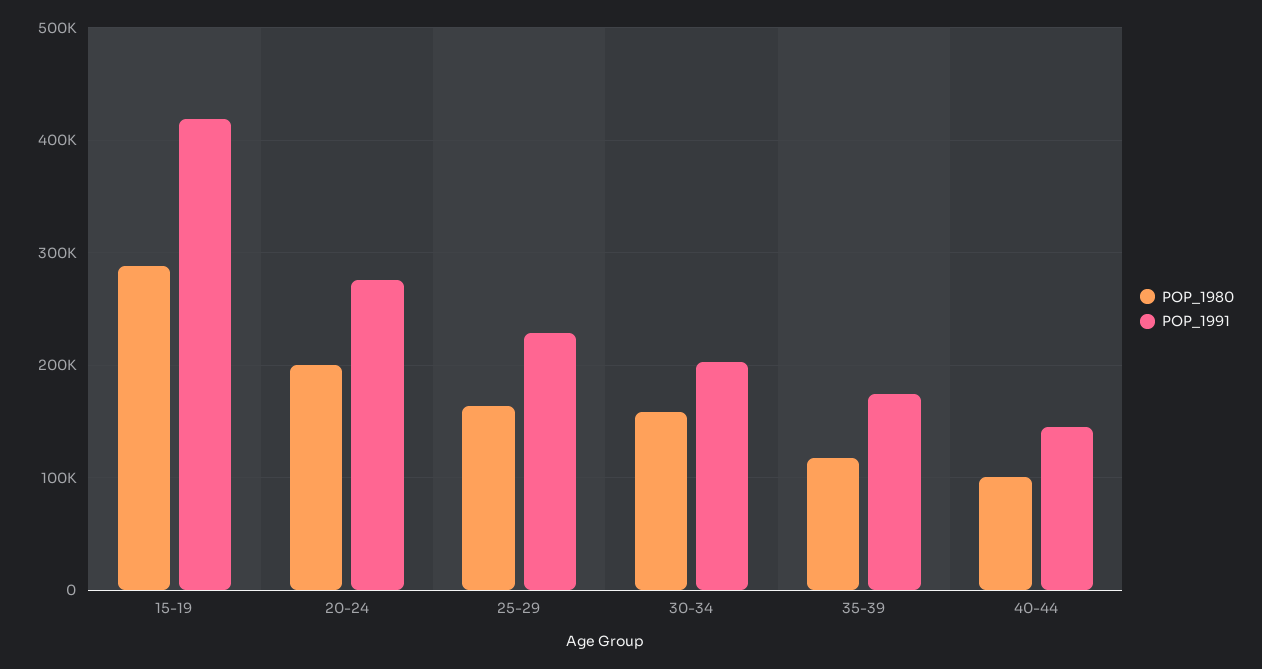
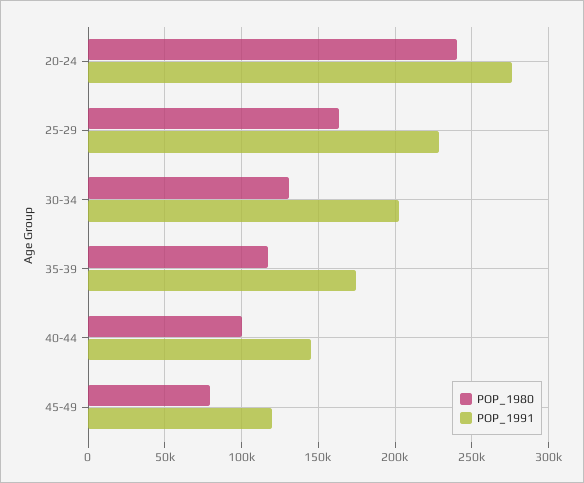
POP_1980, 15-19: 290000 -> none
POP_1991, 15-19: 420000 -> none
POP_1980, 20-24: 200000 -> 240000
POP_1980, 30-34: 160000 -> 130000
POP_1980, 45-49: none -> 80000
POP_1991, 45-49: none -> 120000

